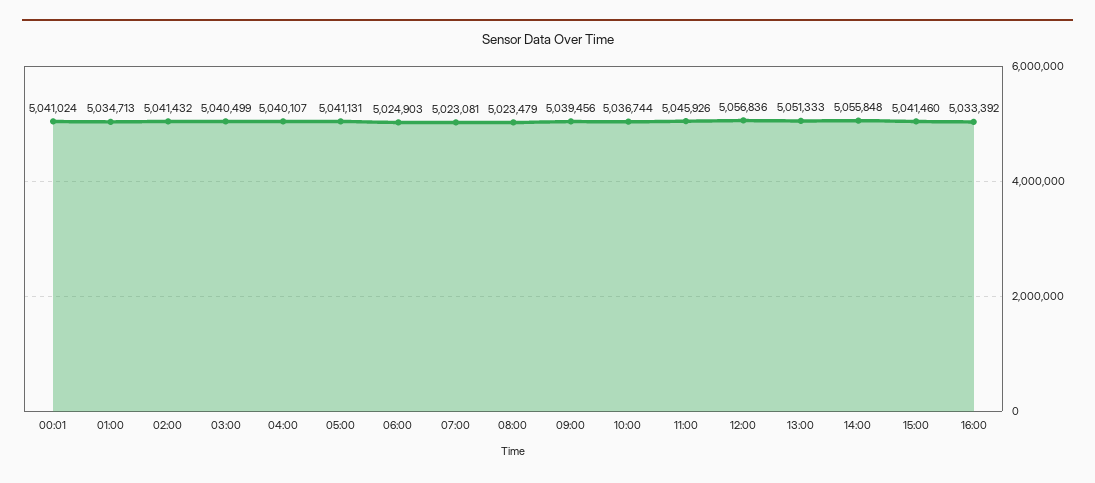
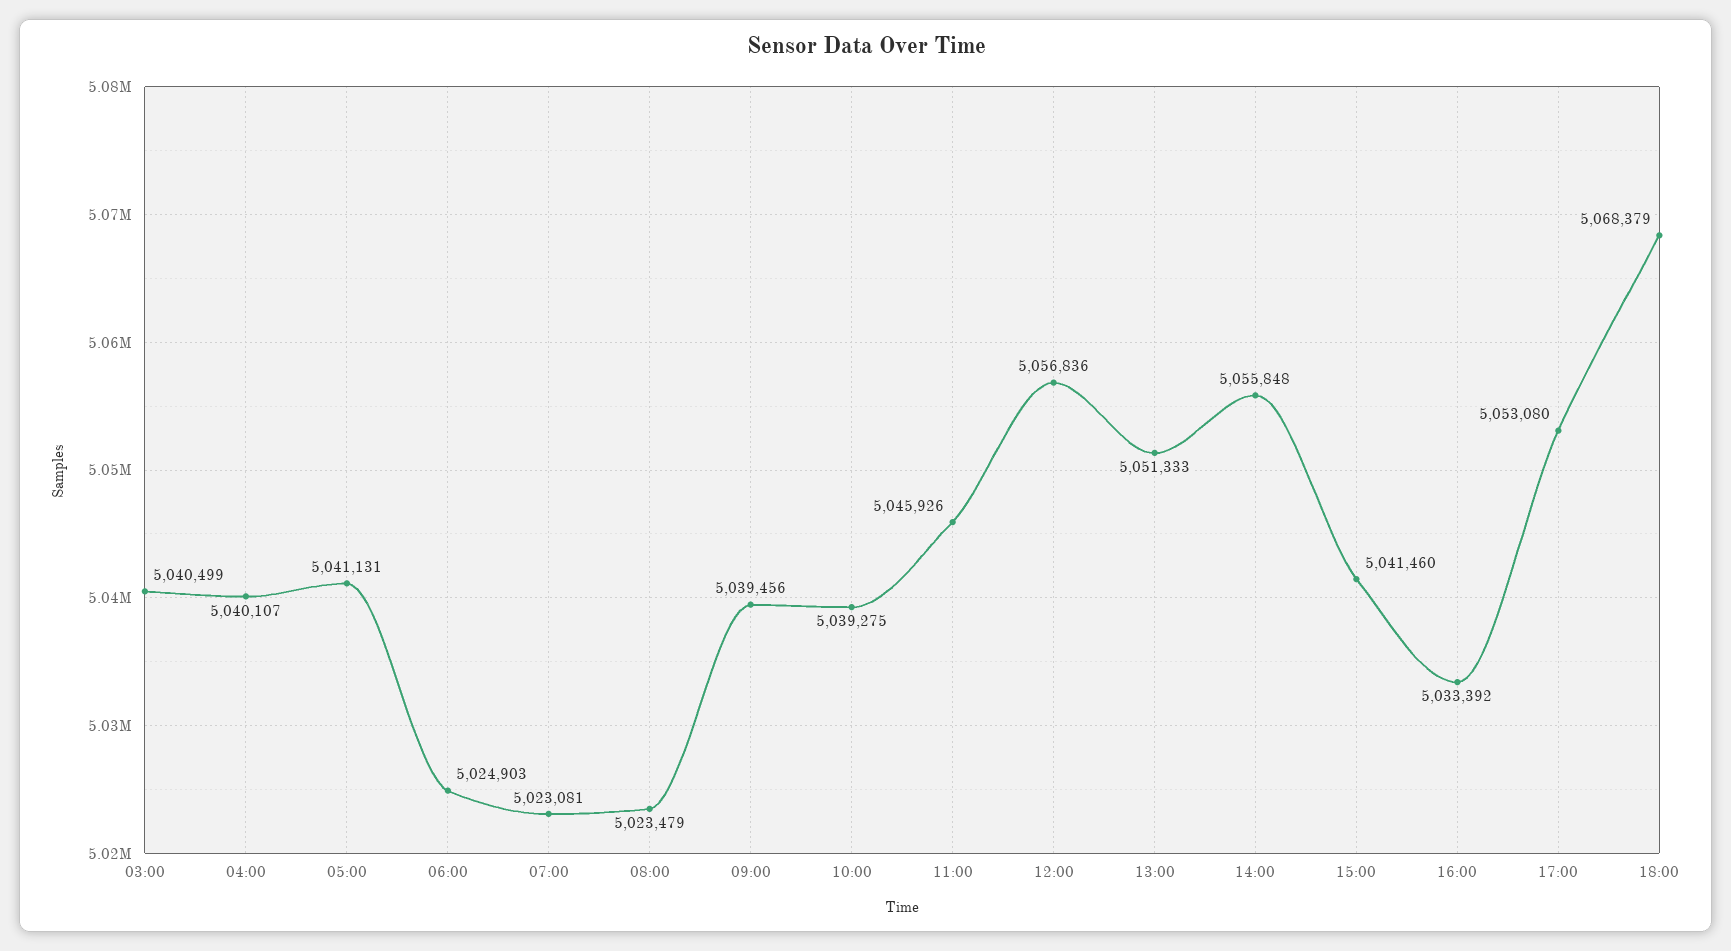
00:01: 5041024 -> none
01:00: 5034713 -> none
02:00: 5041432 -> none
10:00: 5036744 -> 5039275
17:00: none -> 5053080
18:00: none -> 5068379

